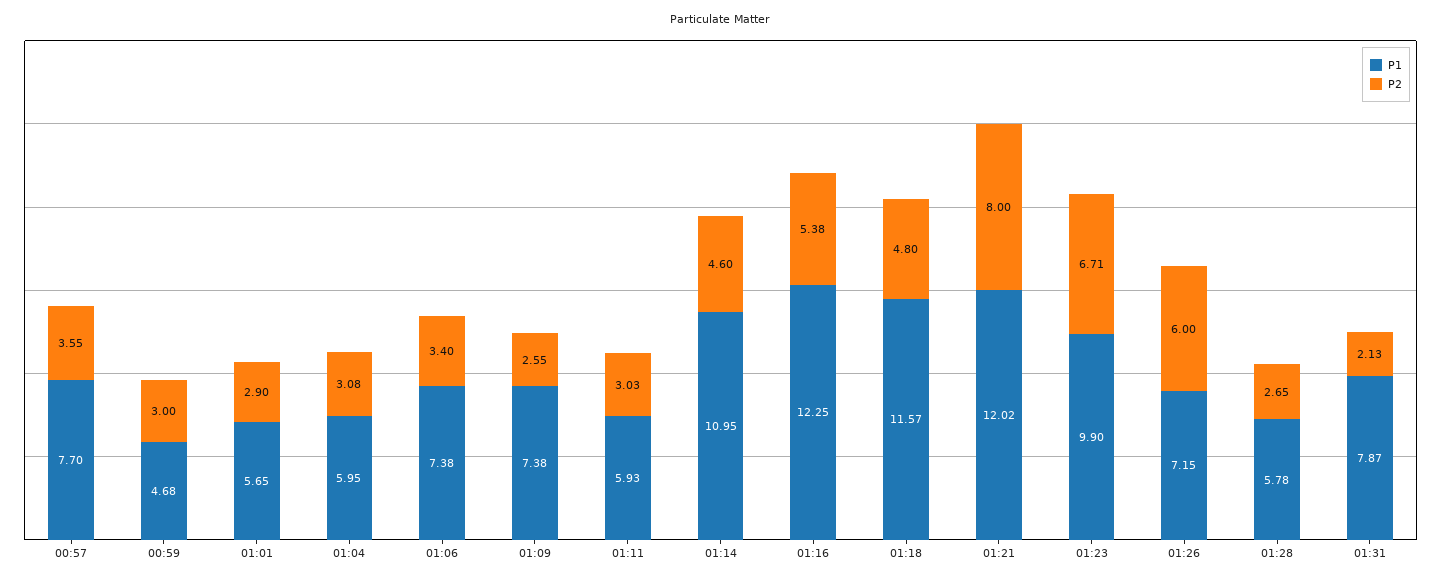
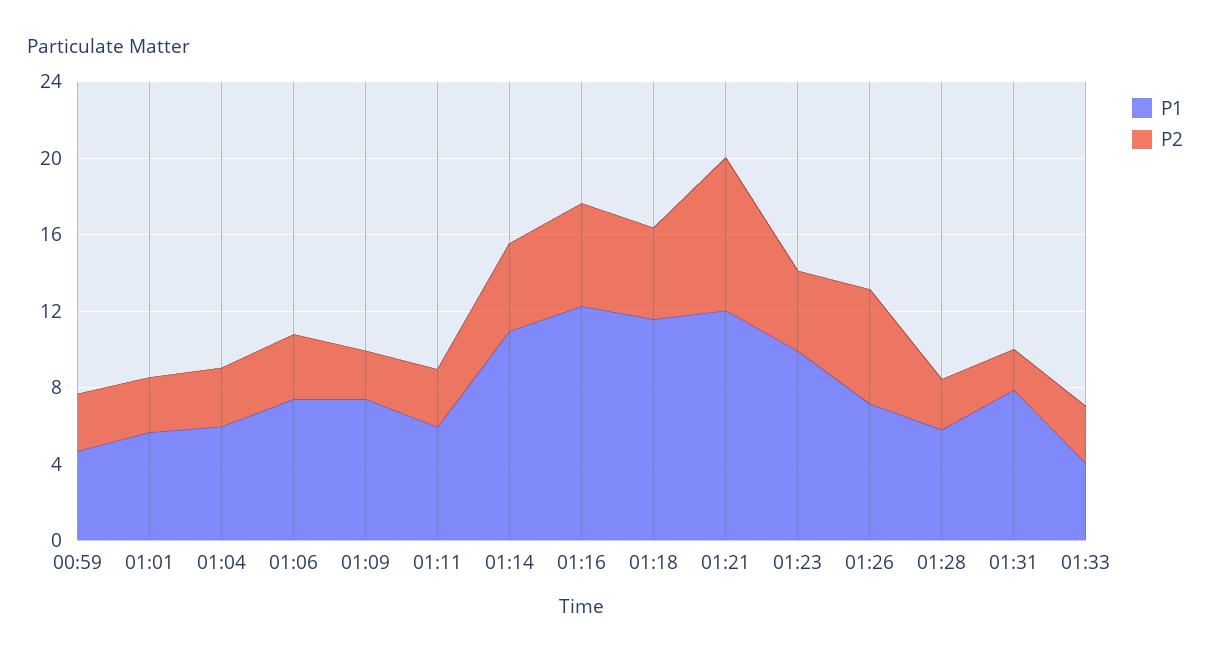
P1, 00:57: 7.7 -> none
P2, 00:57: 3.55 -> none
P2, 01:23: 6.71 -> 4
P1, 01:33: none -> 4
P2, 01:33: none -> 3

